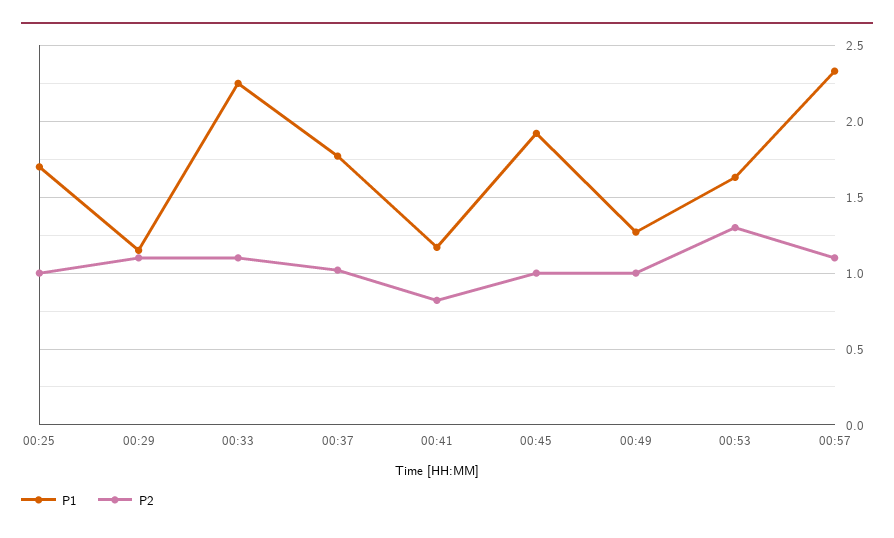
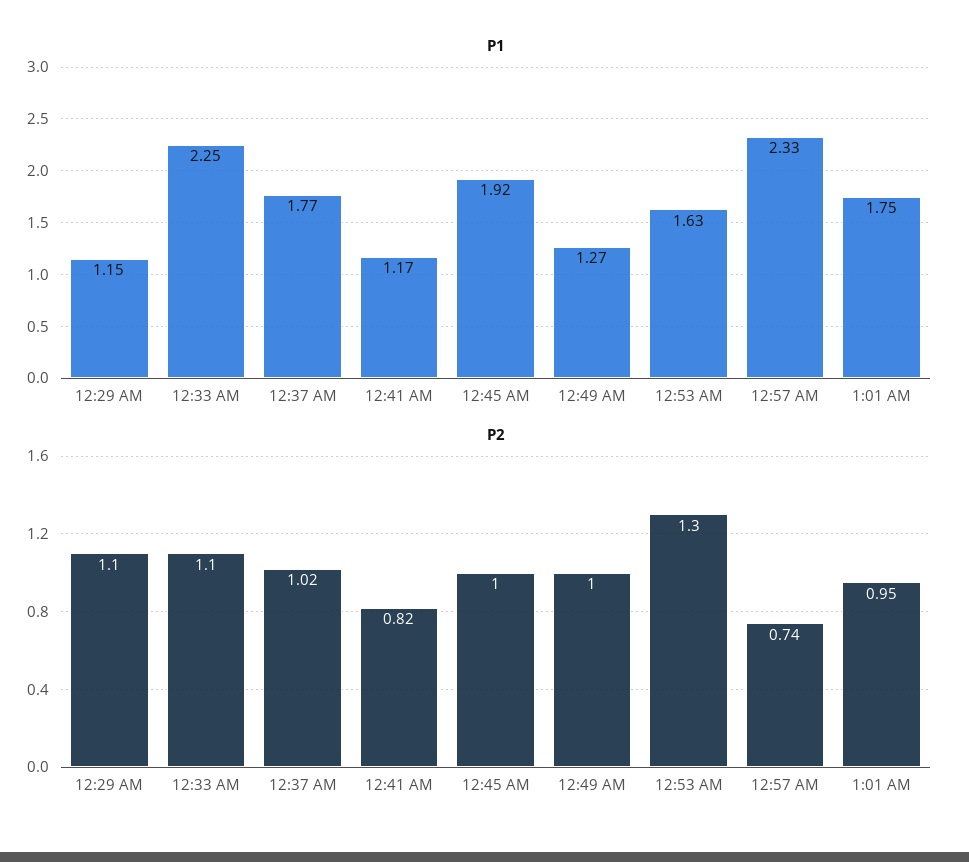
P1, 00:25: 1.7 -> none
P2, 00:25: 1 -> none
P2, 00:57: 1.1 -> 0.74
P1, 1:01 AM: none -> 1.75
P2, 1:01 AM: none -> 0.95

